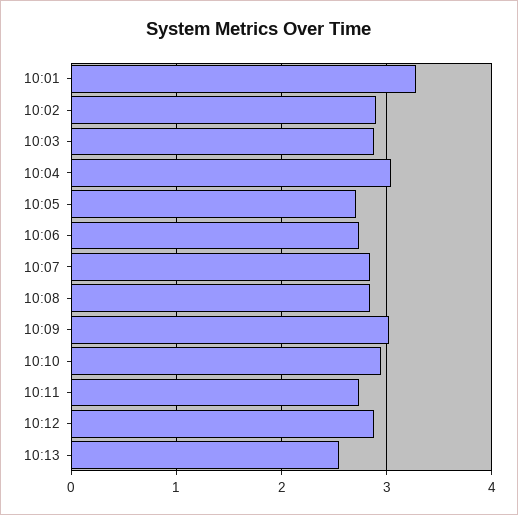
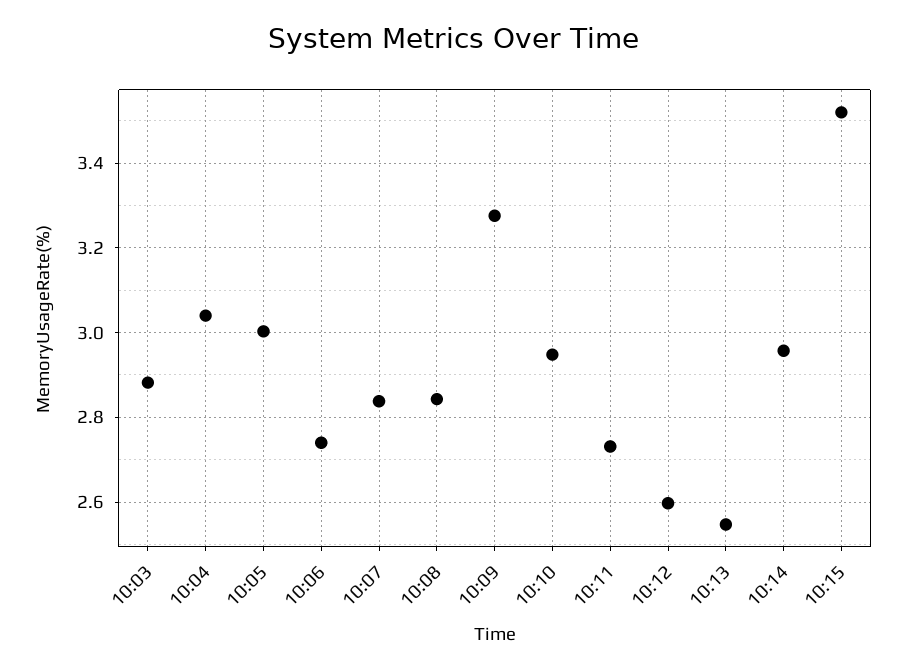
10:01: 3.3 -> none
10:02: 2.9 -> none
10:05: 2.7 -> 3
10:09: 3 -> 3.28
10:12: 2.9 -> 2.6
10:14: none -> 2.96
10:15: none -> 3.52

